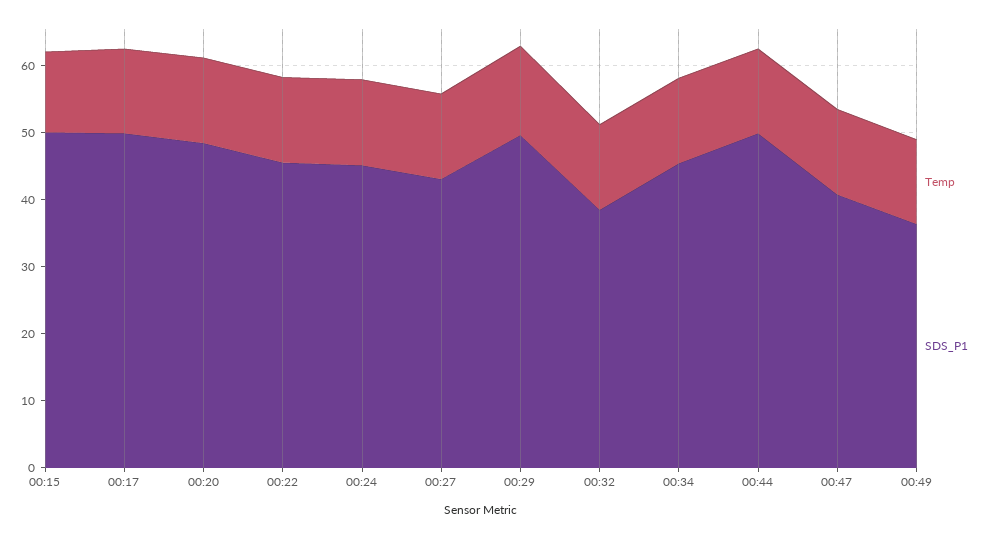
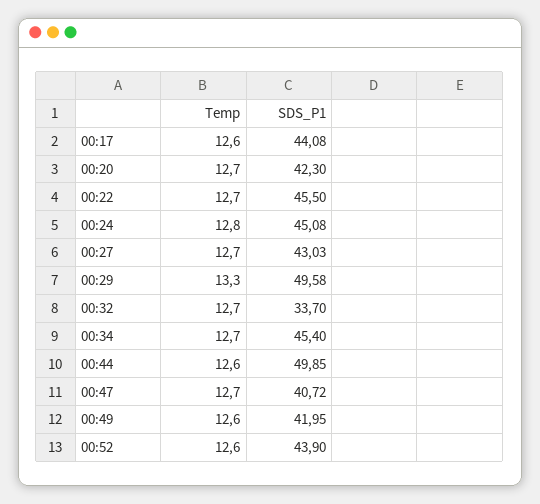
Temp, 00:15: 12 -> none
SDS_P1, 00:15: 50 -> none
SDS_P1, 00:17: 50 -> 44.08
SDS_P1, 00:20: 48 -> 42.3
SDS_P1, 00:32: 38 -> 33.7
SDS_P1, 00:49: 36 -> 41.95
Temp, 00:52: none -> 12.6
SDS_P1, 00:52: none -> 43.9

